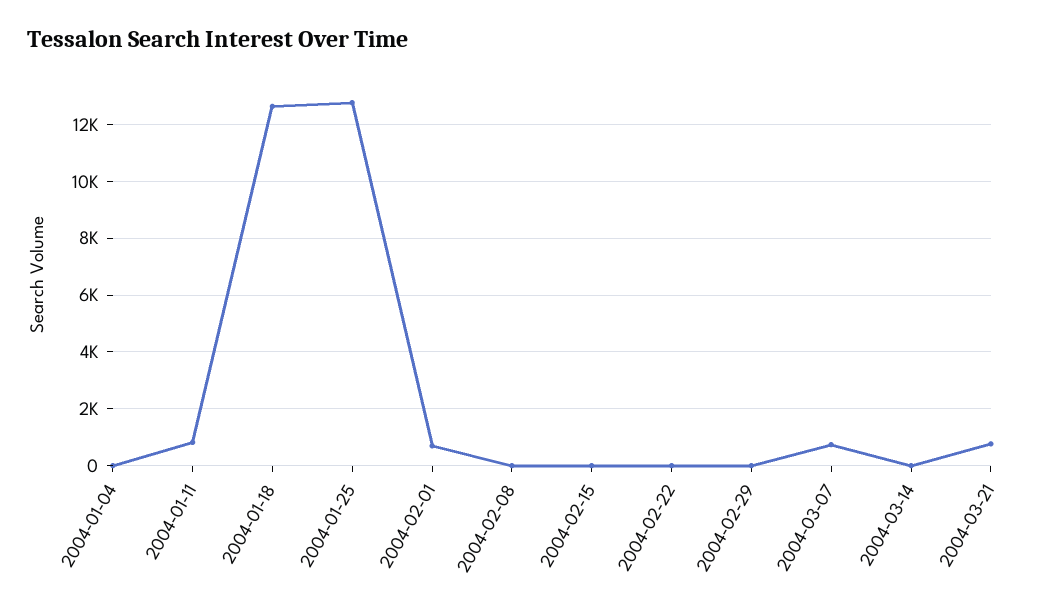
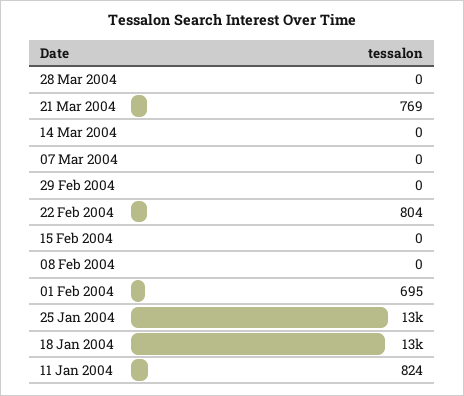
2004-01-04: 0 -> none
2004-02-22: 0 -> 804
2004-03-07: 750 -> 0
28 Mar 2004: none -> 0

